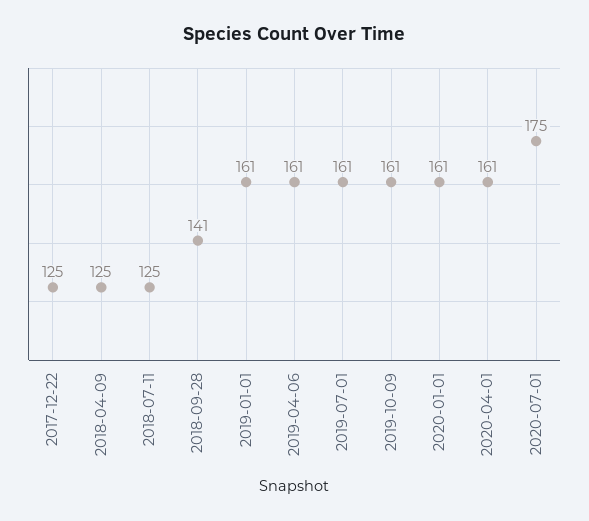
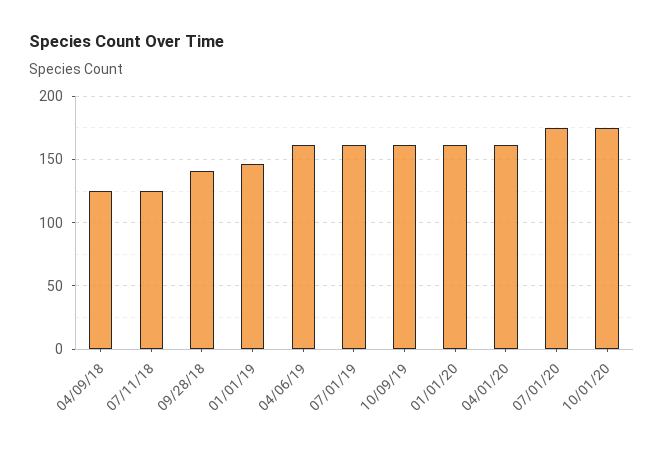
2017-12-22: 125 -> none
2019-01-01: 161 -> 145
10/01/20: none -> 175

